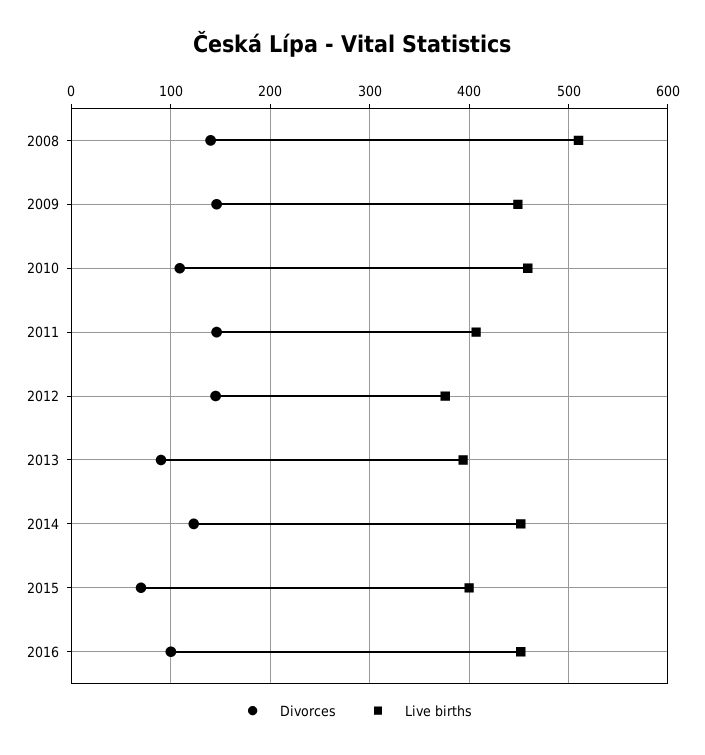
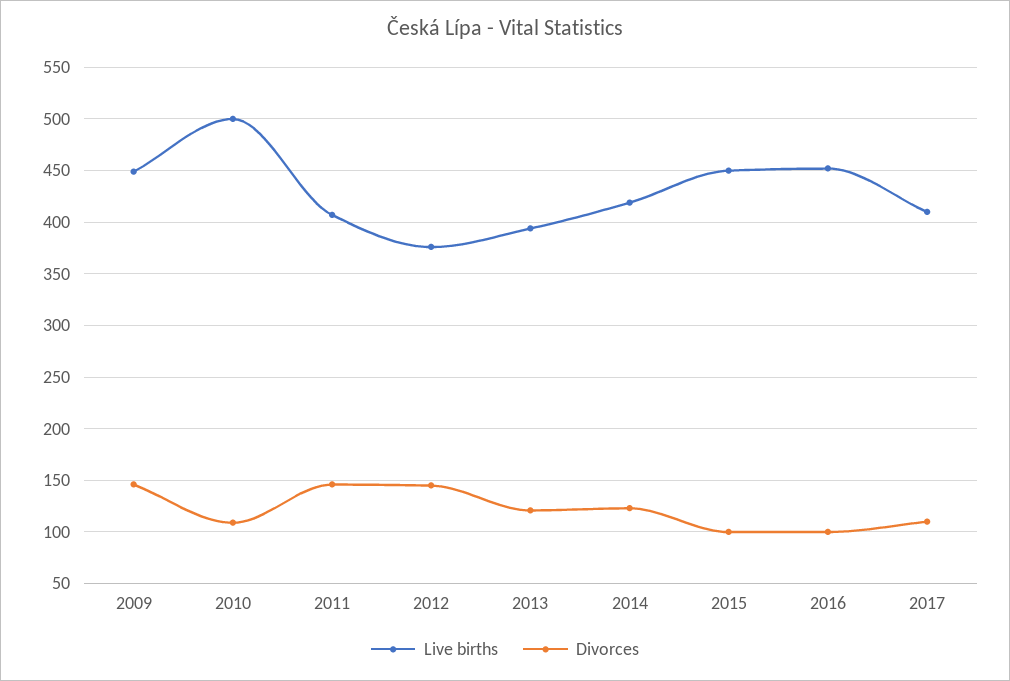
Divorces, 2008: 140 -> none
Live births, 2008: 510 -> none
Live births, 2010: 460 -> 500
Divorces, 2013: 90 -> 120
Live births, 2014: 450 -> 420
Divorces, 2015: 70 -> 100
Live births, 2015: 400 -> 450
Live births, 2017: none -> 410
Divorces, 2017: none -> 110

